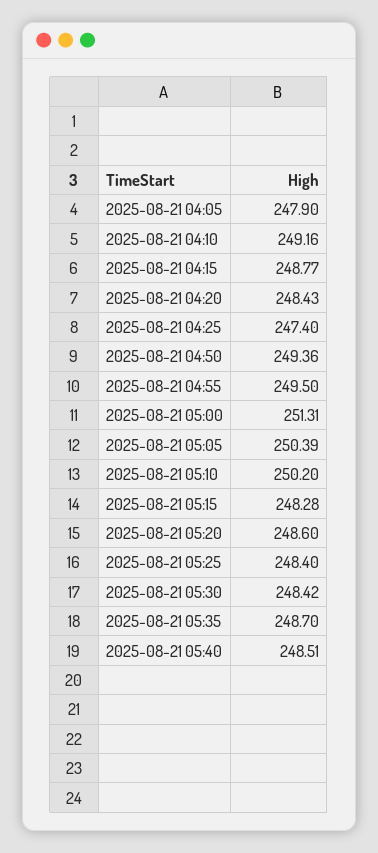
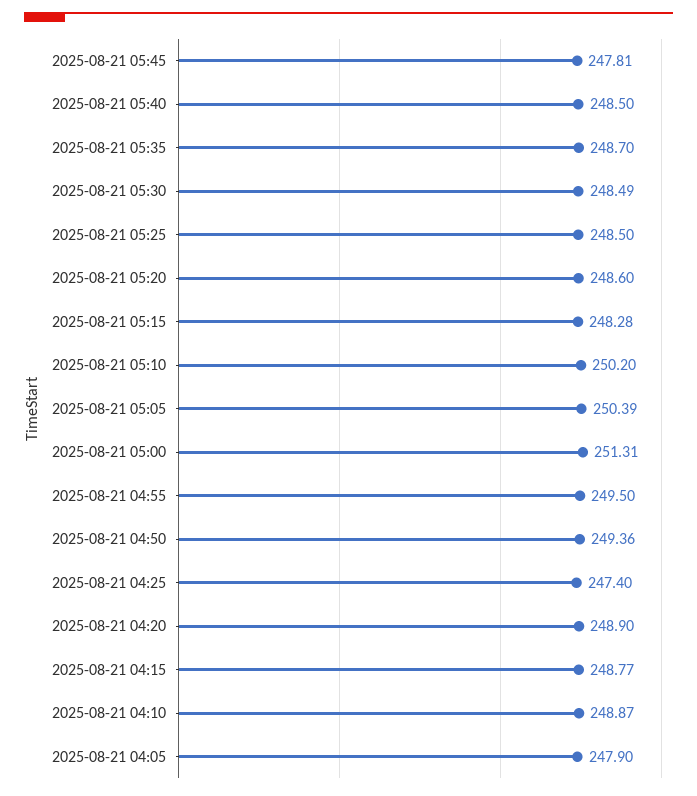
2025-08-21 04:10: 249.16 -> 248.87
2025-08-21 04:20: 248.43 -> 248.9
2025-08-21 05:25: 248.4 -> 248.5
2025-08-21 05:30: 248.42 -> 248.49
2025-08-21 05:40: 248.51 -> 248.5
2025-08-21 05:45: none -> 247.81

